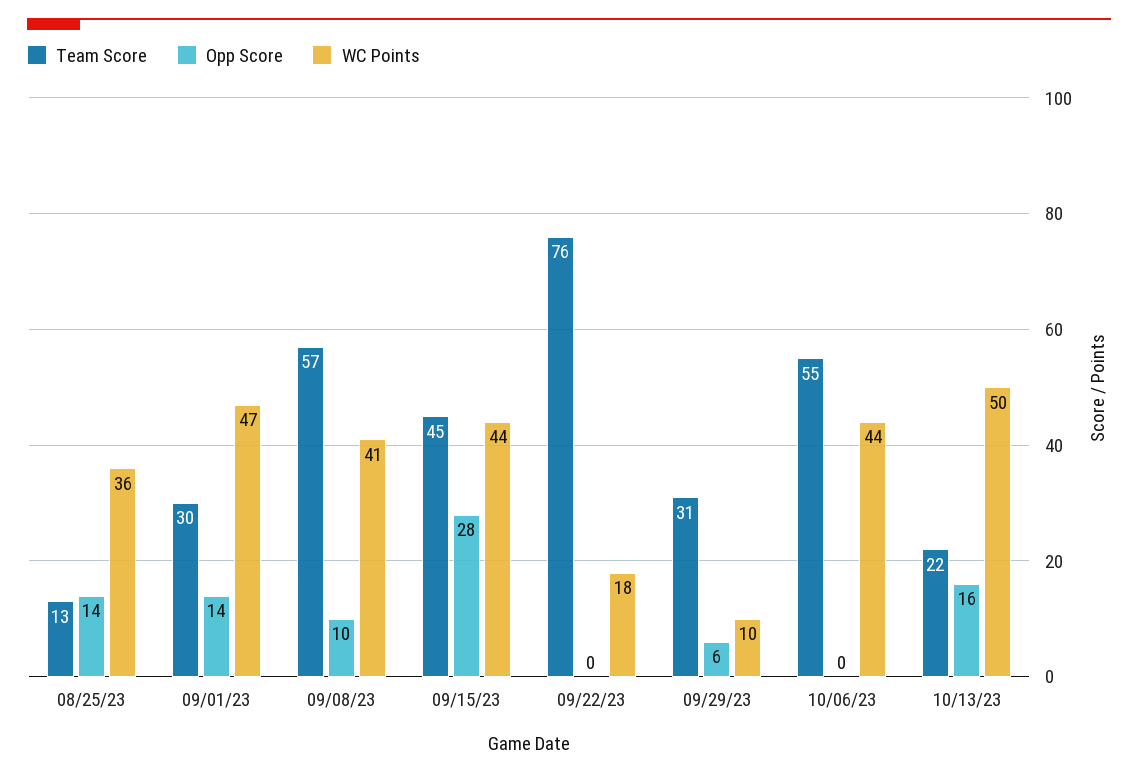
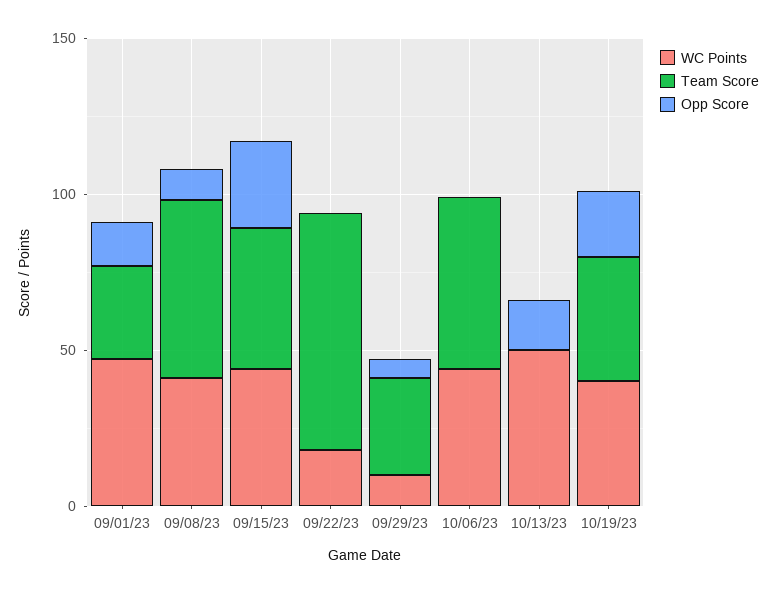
Team Score, 08/25/23: 13 -> none
Opp Score, 08/25/23: 14 -> none
WC Points, 08/25/23: 36 -> none
Team Score, 10/13/23: 22 -> 0
WC Points, 10/19/23: none -> 40
Team Score, 10/19/23: none -> 40
Opp Score, 10/19/23: none -> 20

